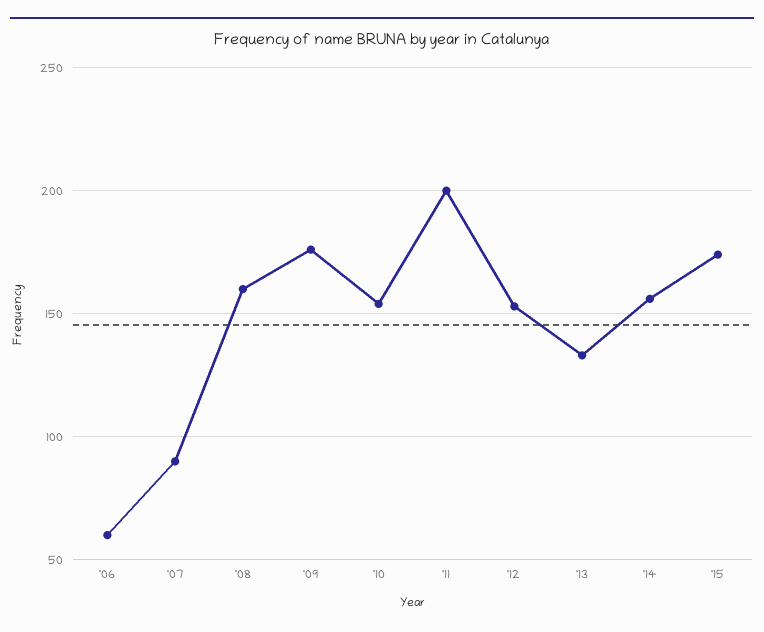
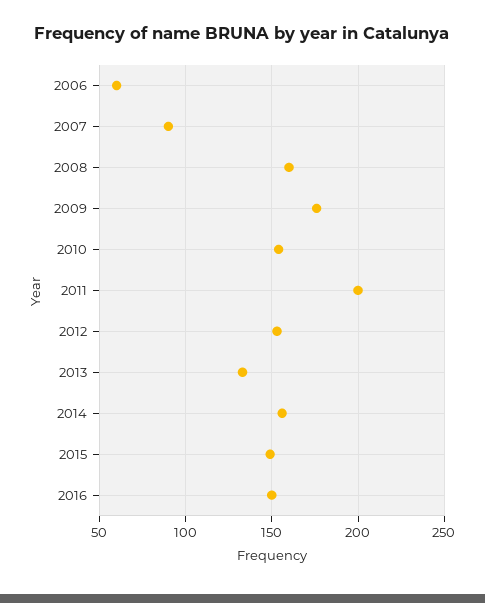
'15: 175 -> 150
2016: none -> 150

